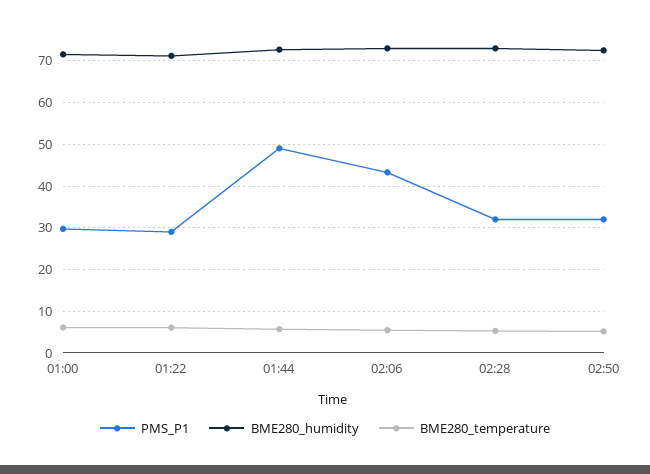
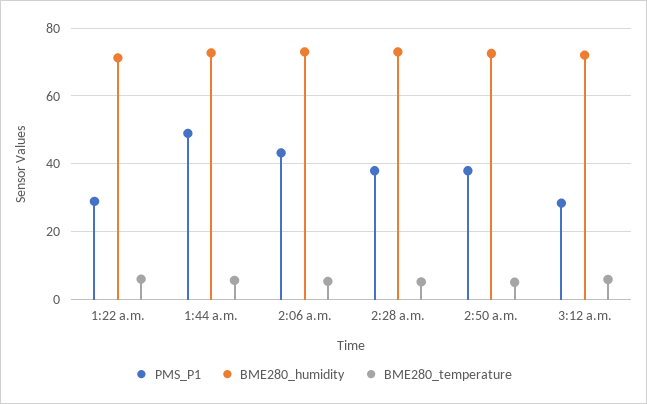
PMS_P1, 01:00: 30 -> none
BME280_humidity, 01:00: 72 -> none
BME280_temperature, 01:00: 6 -> none
PMS_P1, 02:28: 32 -> 38
PMS_P1, 02:50: 32 -> 38
PMS_P1, 3:12 a.m.: none -> 28
BME280_humidity, 3:12 a.m.: none -> 72
BME280_temperature, 3:12 a.m.: none -> 6

